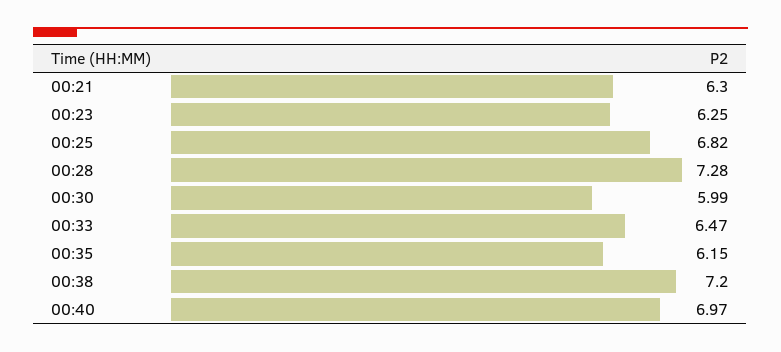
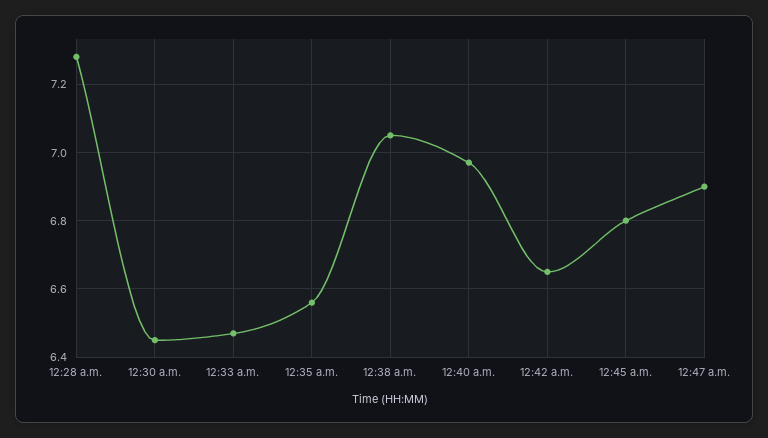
00:21: 6.3 -> none
00:23: 6.25 -> none
00:25: 6.82 -> none
00:30: 5.99 -> 6.45
00:35: 6.15 -> 6.55
00:38: 7.2 -> 7.05
12:42 a.m.: none -> 6.65
12:45 a.m.: none -> 6.8
12:47 a.m.: none -> 6.9

